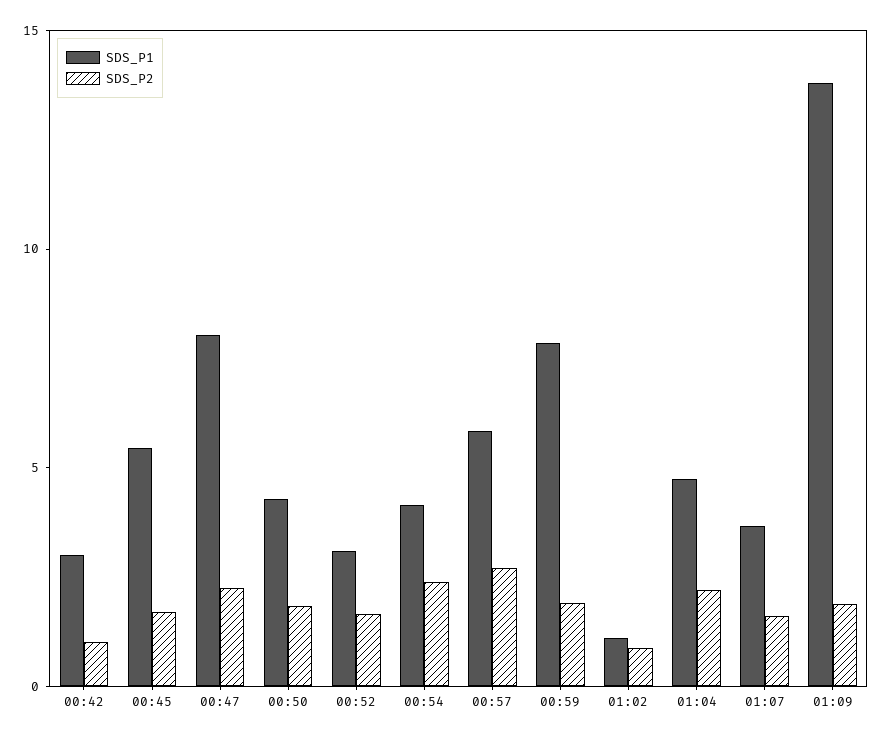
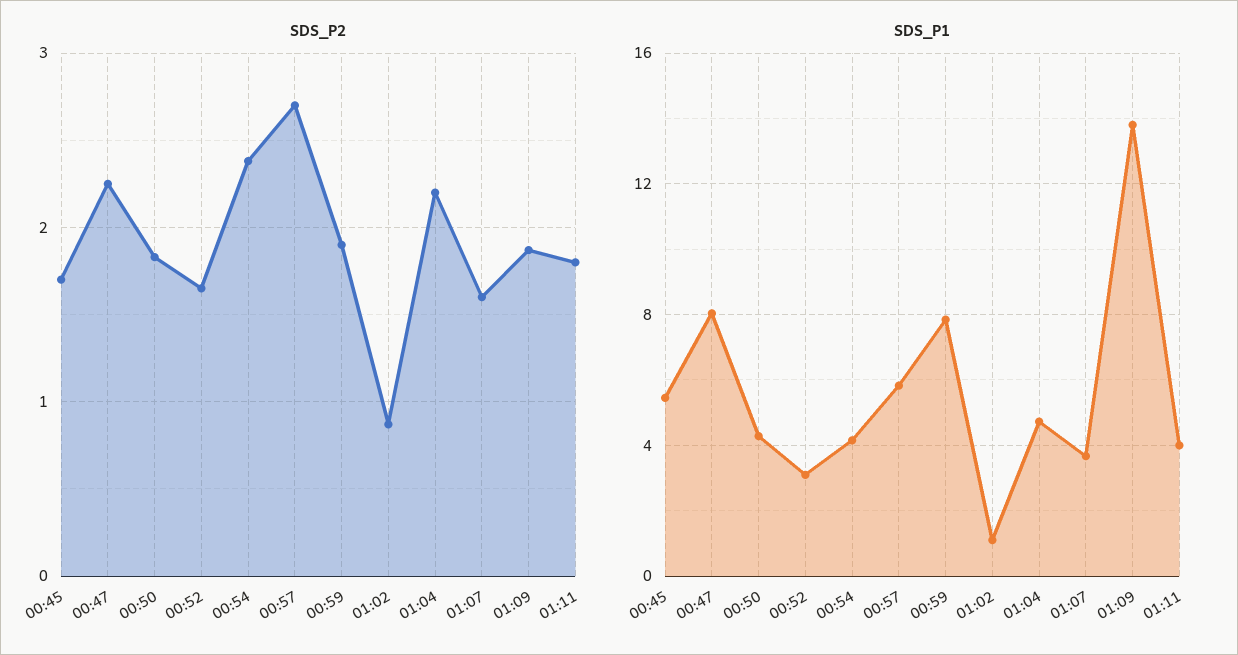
SDS_P1, 00:42: 3 -> none
SDS_P2, 00:42: 1 -> none
SDS_P2, 01:11: none -> 1.8
SDS_P1, 01:11: none -> 4

